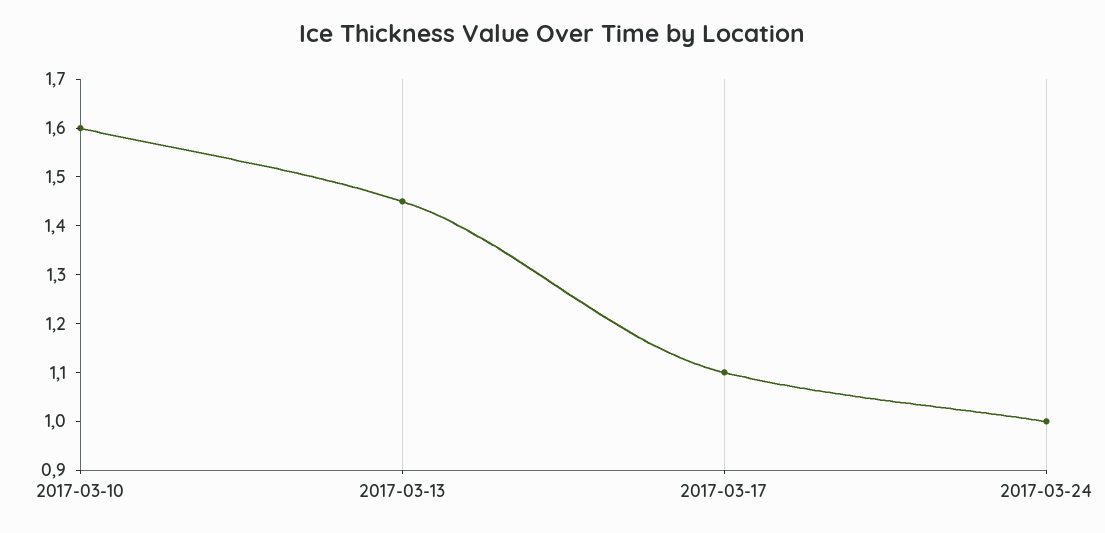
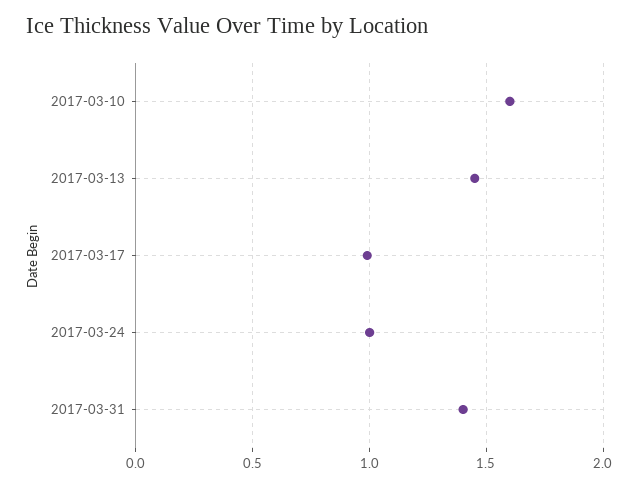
2017-03-17: 1.1 -> 1
2017-03-31: none -> 1.4

